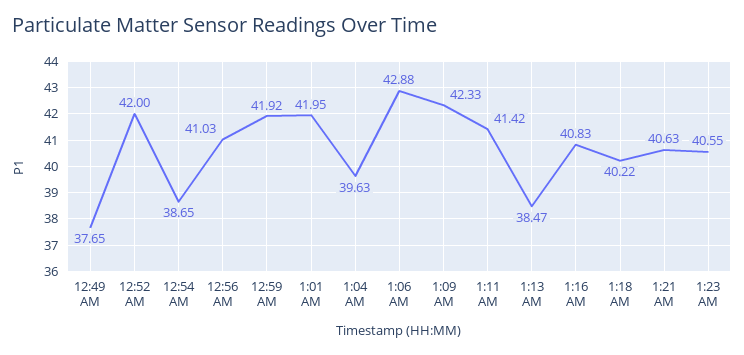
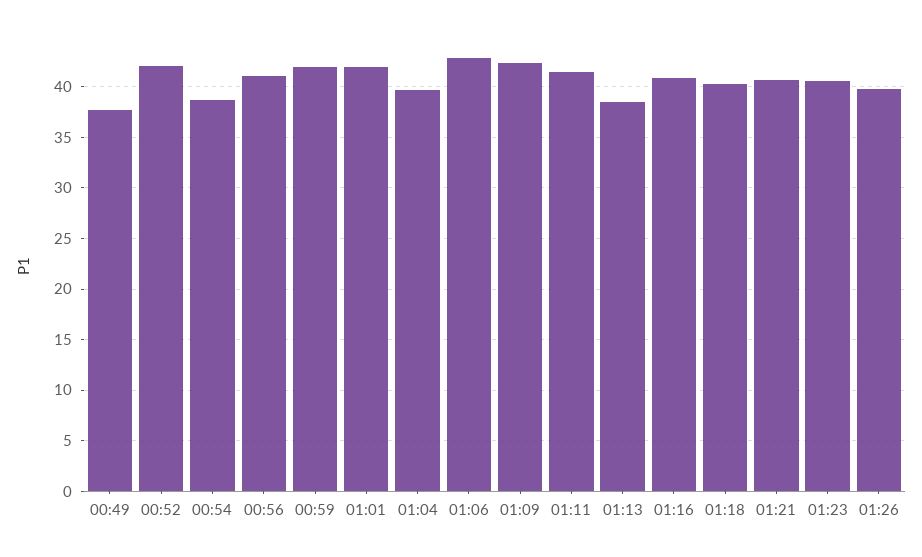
01:26: none -> 40

